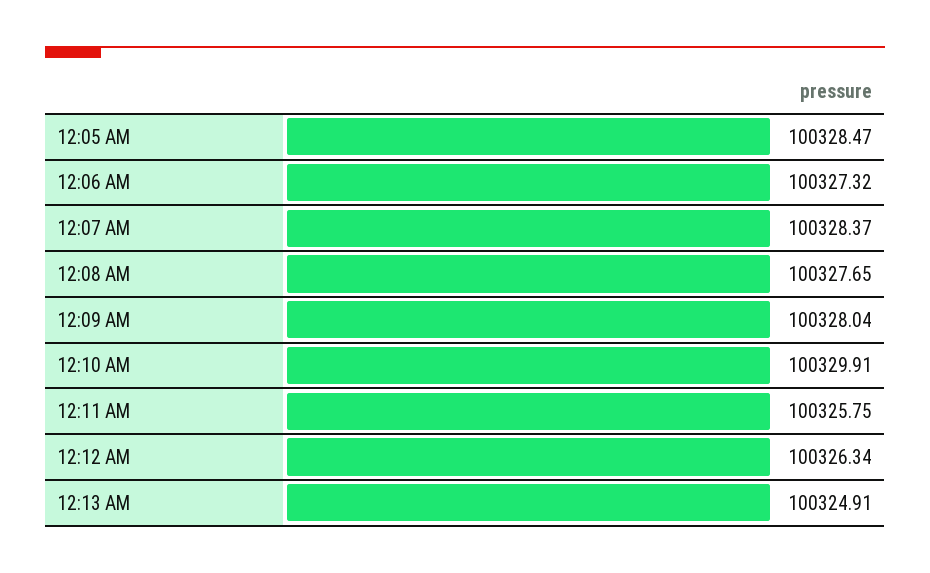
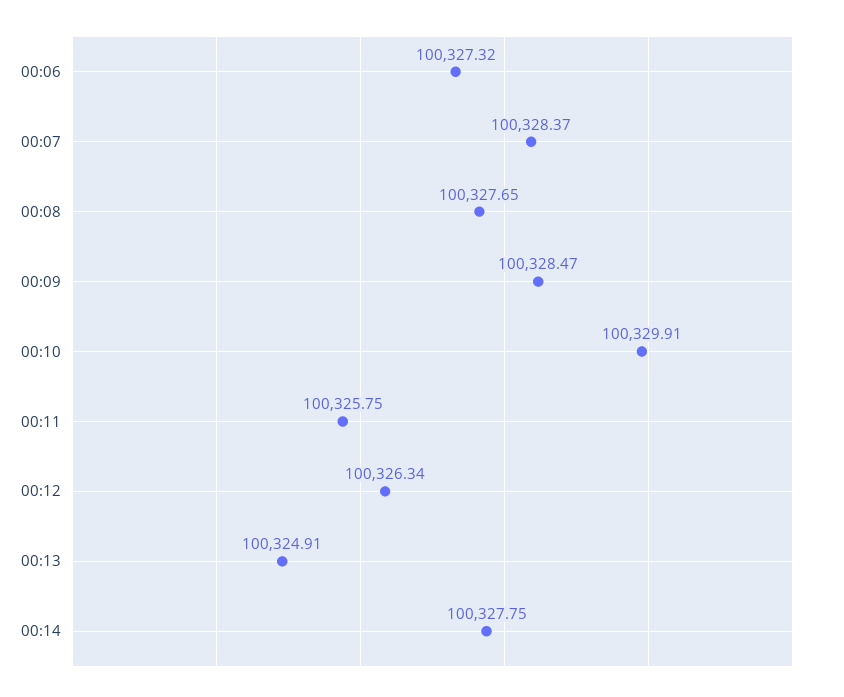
12:05 AM: 100328.47 -> none
12:09 AM: 100328.04 -> 100328.47
00:14: none -> 100327.75

